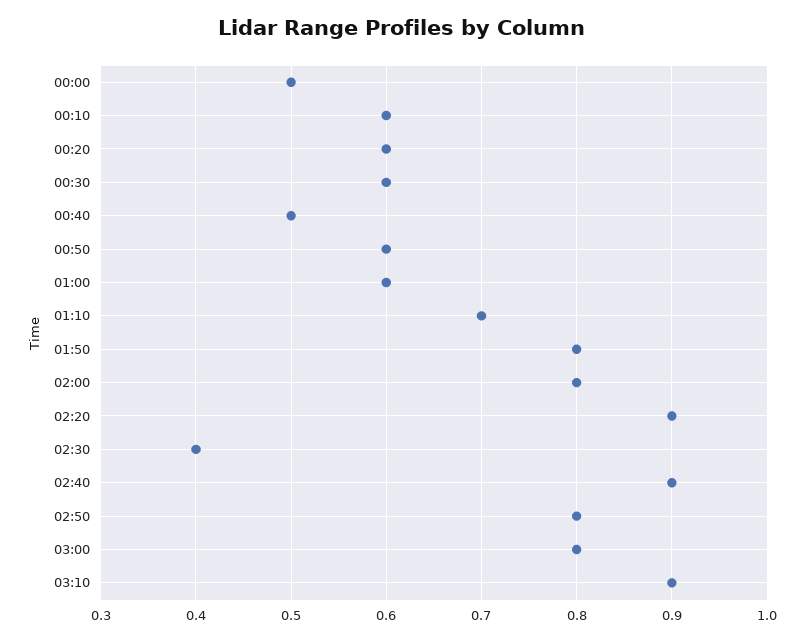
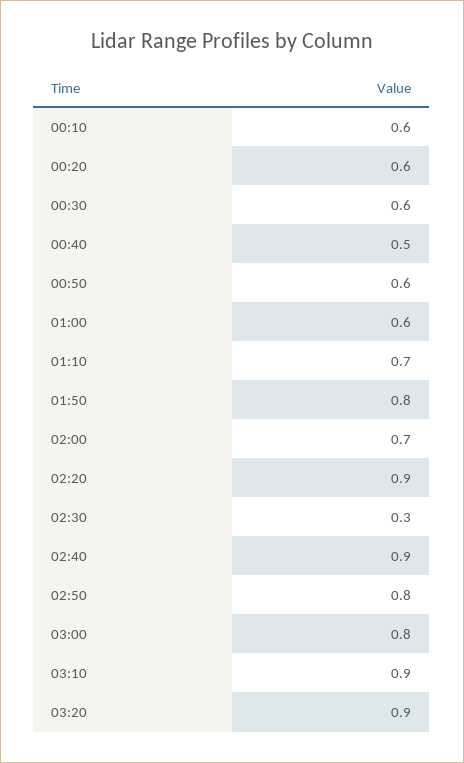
00:00: 0.5 -> none
02:00: 0.8 -> 0.7
02:30: 0.4 -> 0.3
03:20: none -> 0.9

